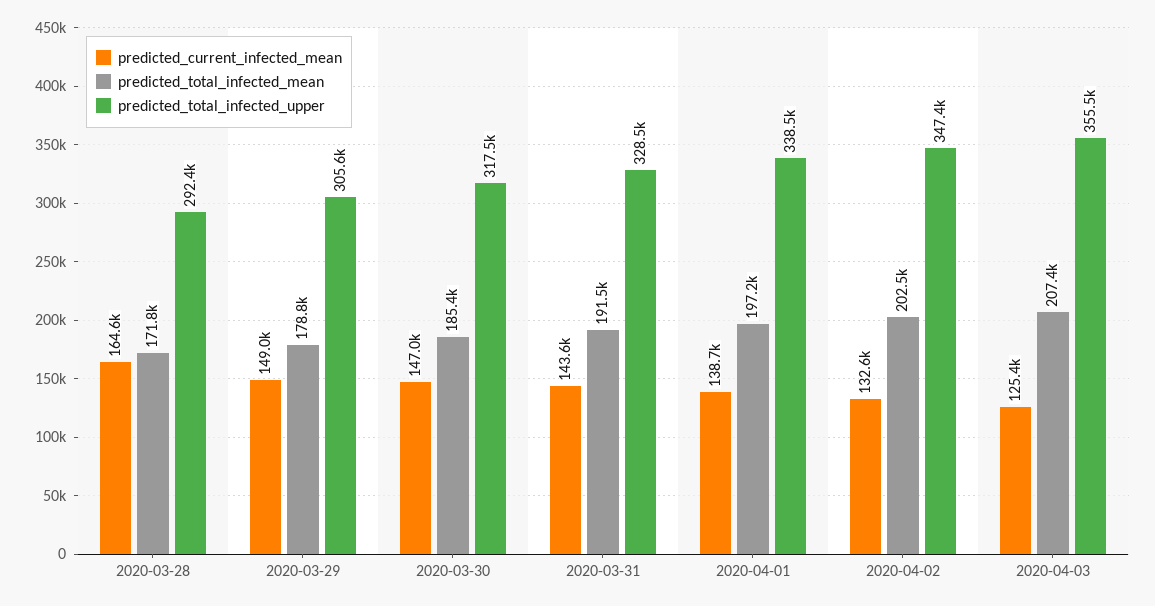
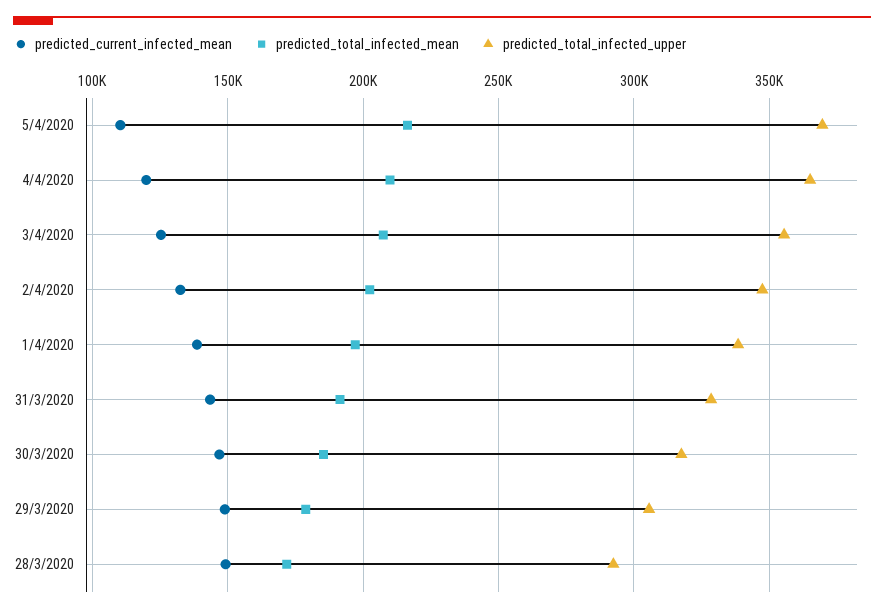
predicted_current_infected_mean, 2020-03-28: 164600 -> 150000
predicted_current_infected_mean, 5/4/2020: none -> 110000
predicted_total_infected_mean, 5/4/2020: none -> 215000
predicted_total_infected_upper, 5/4/2020: none -> 370000
predicted_current_infected_mean, 4/4/2020: none -> 120000
predicted_total_infected_mean, 4/4/2020: none -> 210000
predicted_total_infected_upper, 4/4/2020: none -> 365000

